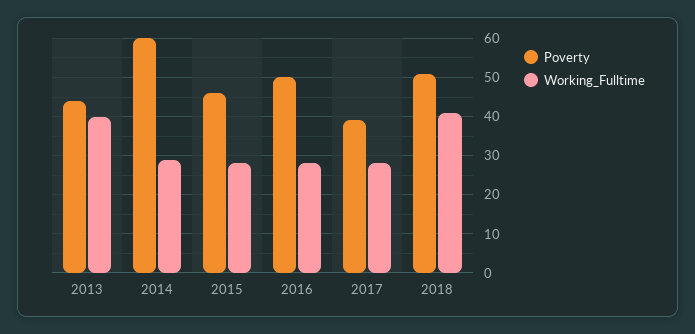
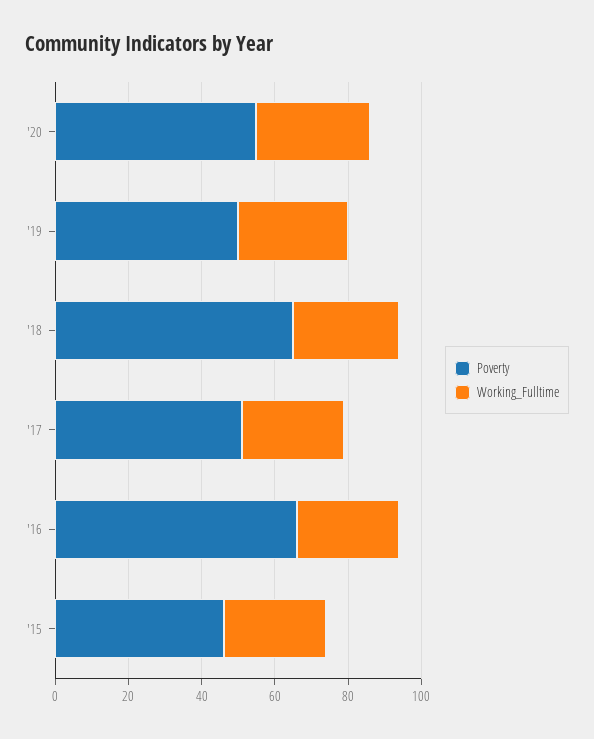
Poverty, 2013: 45 -> none
Working_Fulltime, 2013: 40 -> none
Poverty, 2014: 60 -> none
Working_Fulltime, 2014: 30 -> none
Poverty, 2016: 50 -> 65
Poverty, 2017: 40 -> 50
Poverty, 2018: 50 -> 65
Working_Fulltime, 2018: 40 -> 30
Poverty, '20: none -> 55
Working_Fulltime, '20: none -> 30
Poverty, '19: none -> 50
Working_Fulltime, '19: none -> 30

